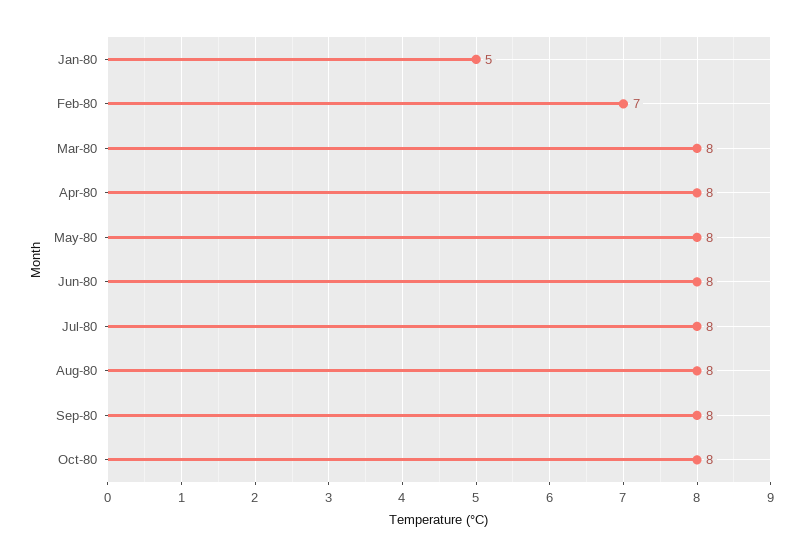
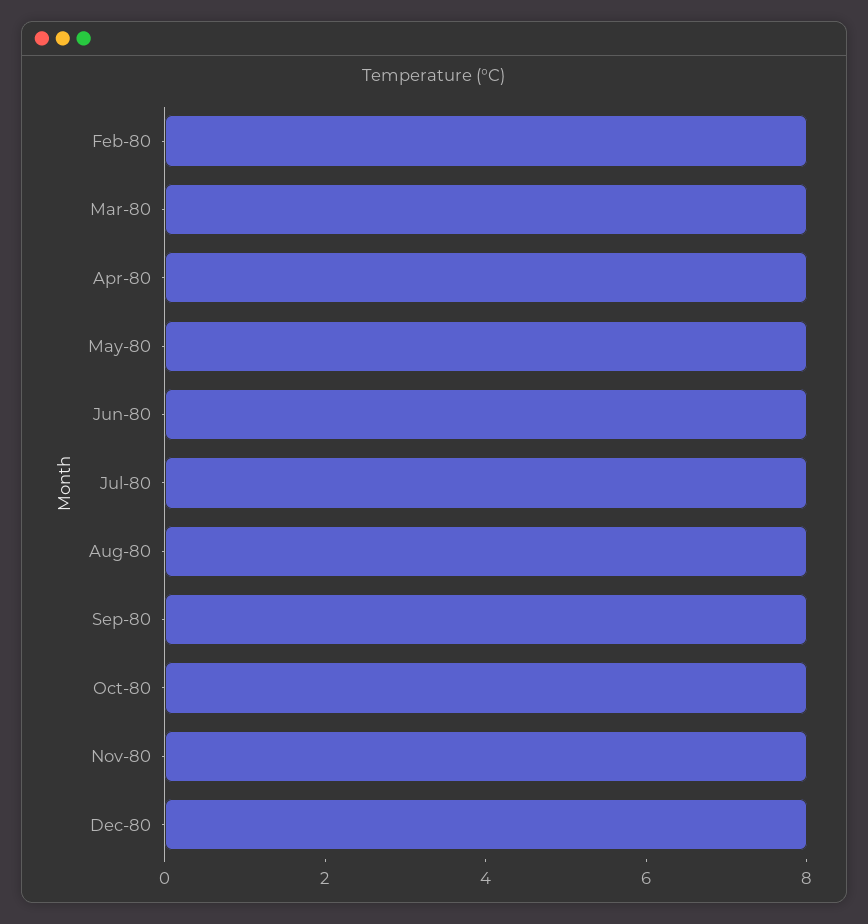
Jan-80: 5 -> none
Feb-80: 7 -> 8
Nov-80: none -> 8
Dec-80: none -> 8

